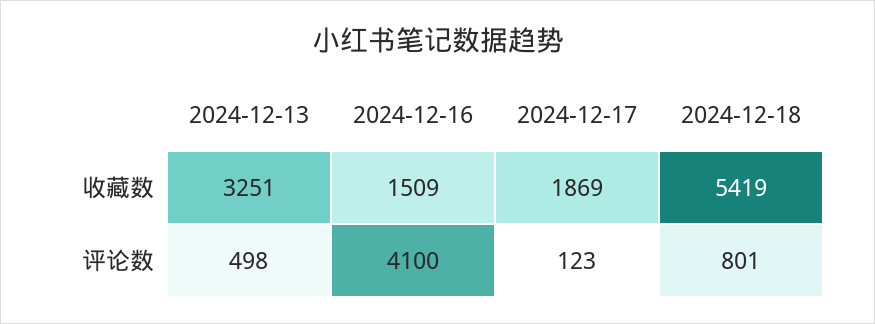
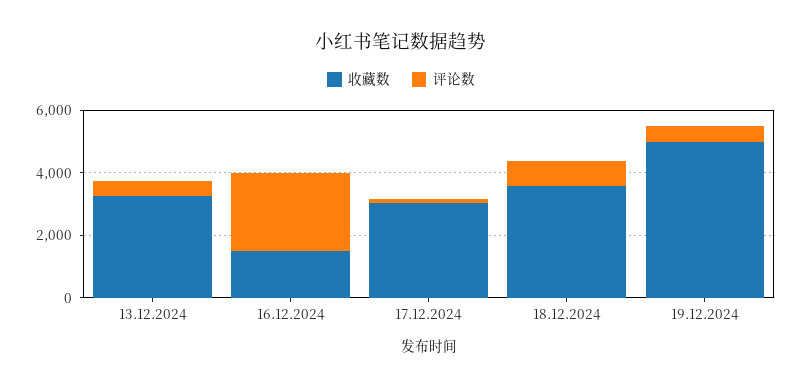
收藏数, 2024-12-17: 1869 -> 3000
收藏数, 2024-12-18: 5419 -> 3500
评论数, 2024-12-16: 4100 -> 2500
收藏数, 19.12.2024: none -> 5000
评论数, 19.12.2024: none -> 500

